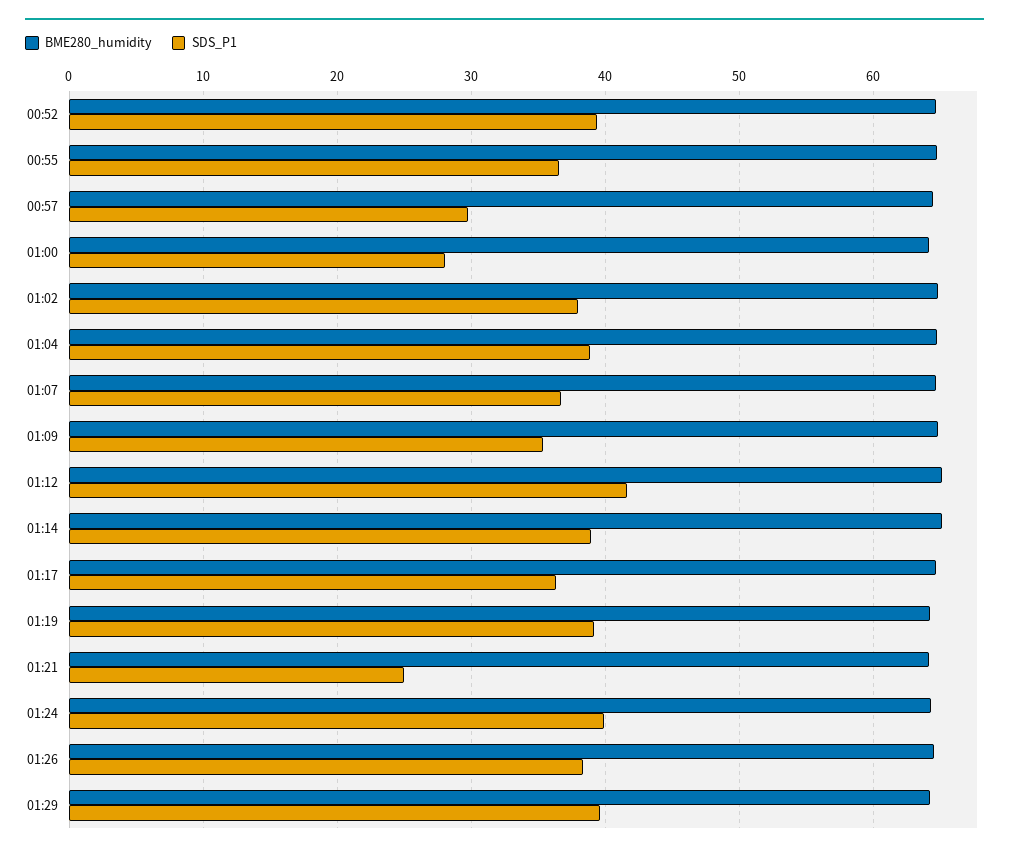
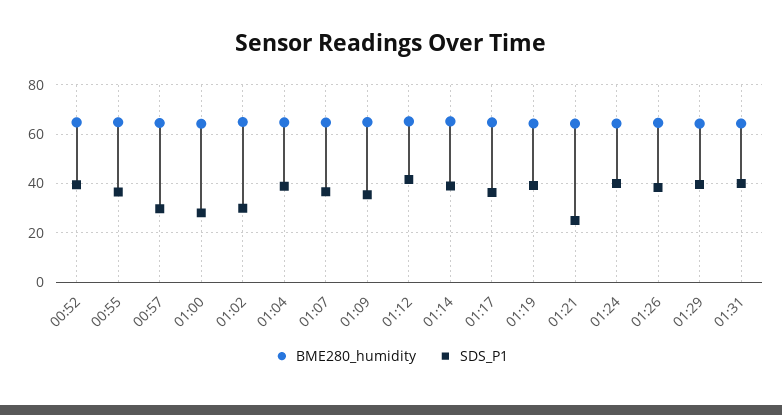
SDS_P1, 01:02: 38 -> 30
BME280_humidity, 01:31: none -> 65
SDS_P1, 01:31: none -> 40

